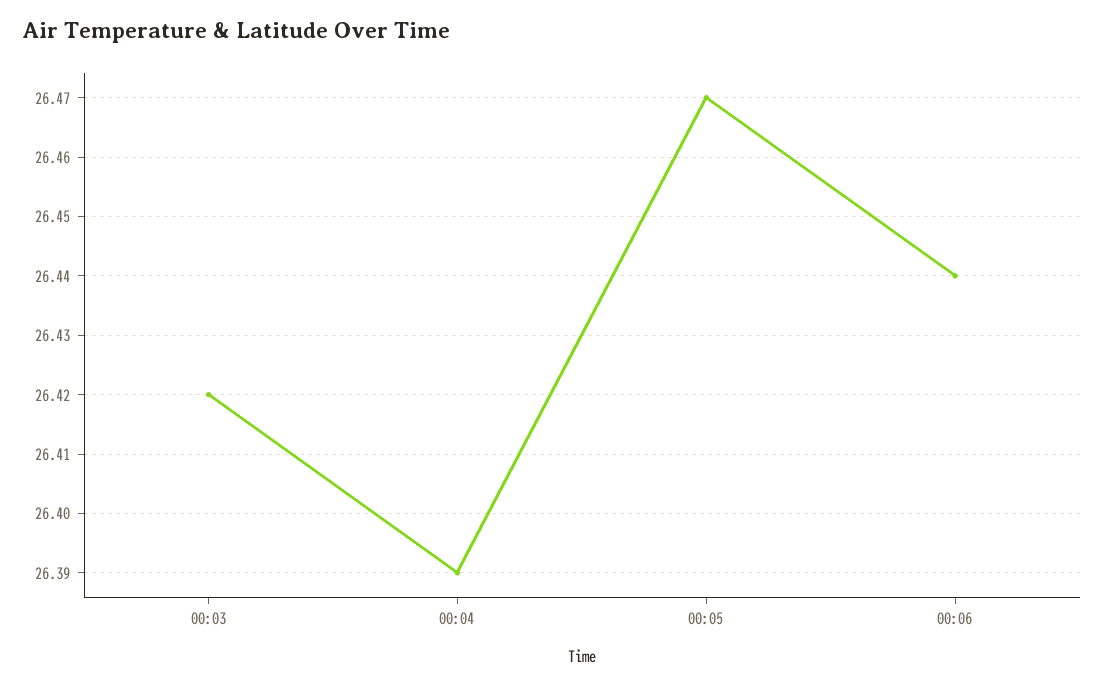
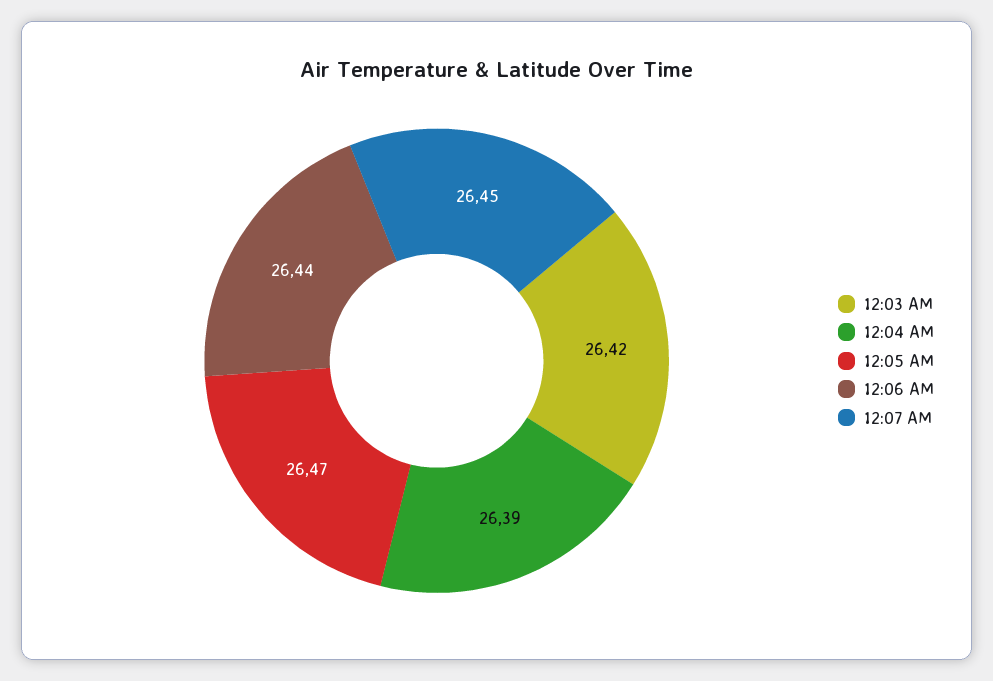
12:07 AM: none -> 26.45

